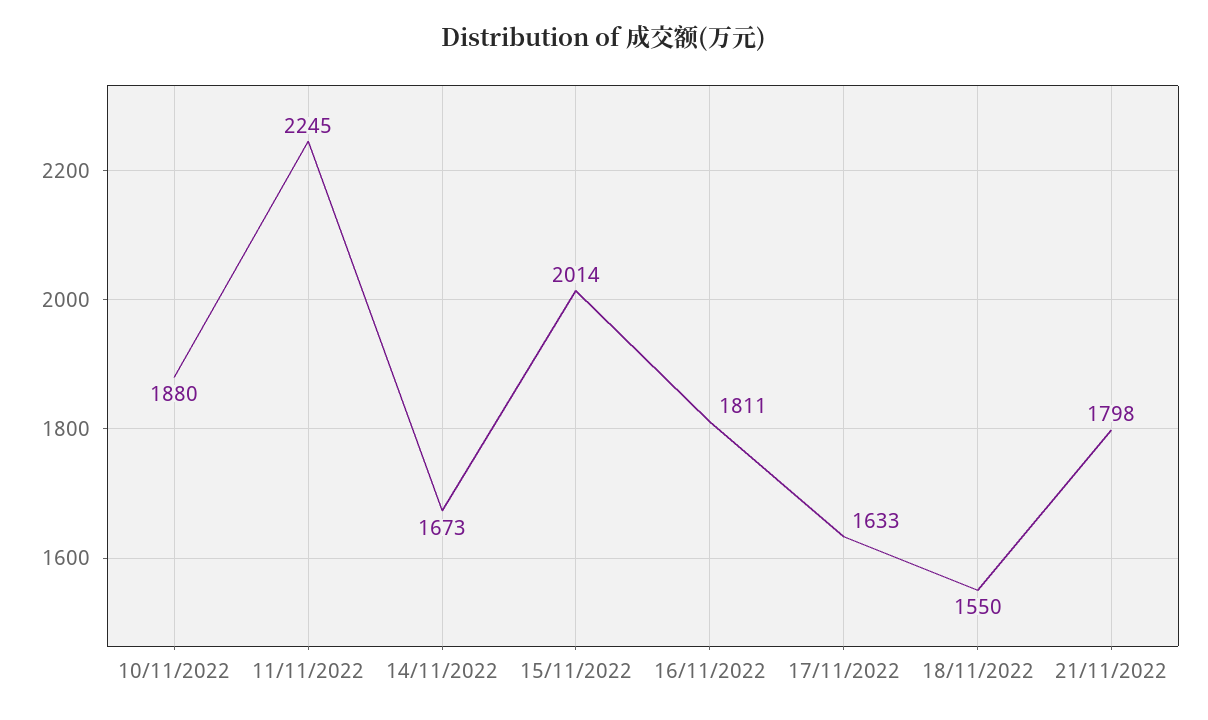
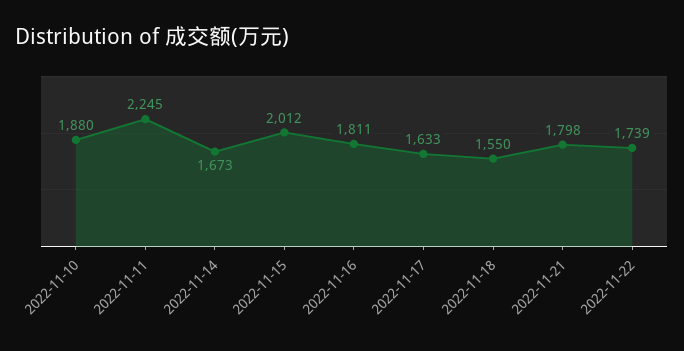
15/11/2022: 2014 -> 2012
2022-11-22: none -> 1739

